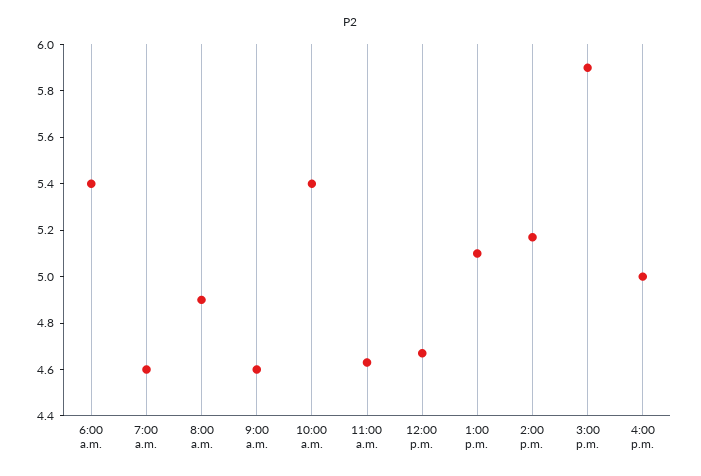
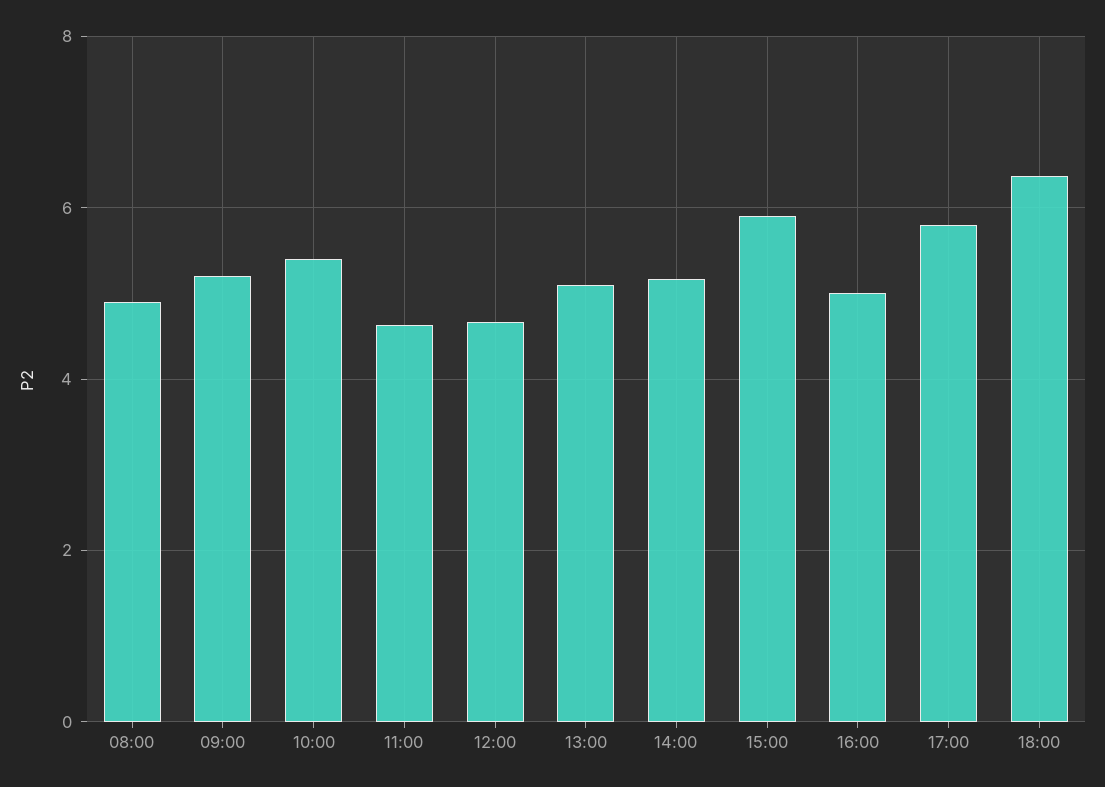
6:00 a.m.: 5.4 -> none
7:00 a.m.: 4.6 -> none
9:00 a.m.: 4.6 -> 5.2
17:00: none -> 5.8
18:00: none -> 6.4

